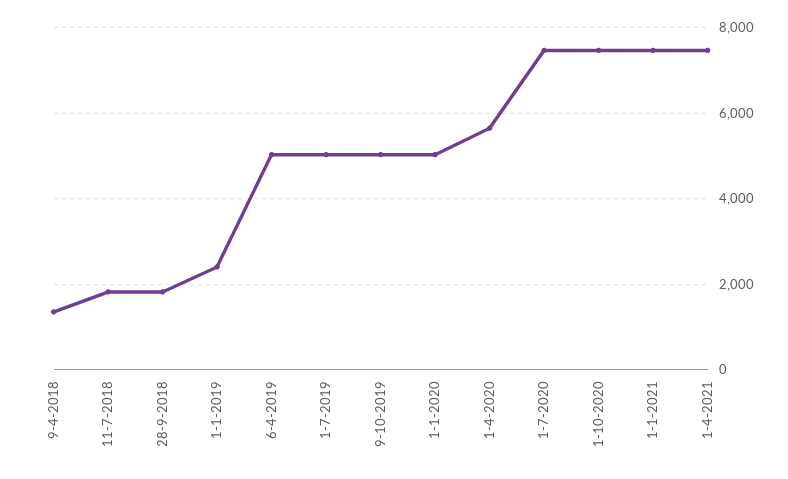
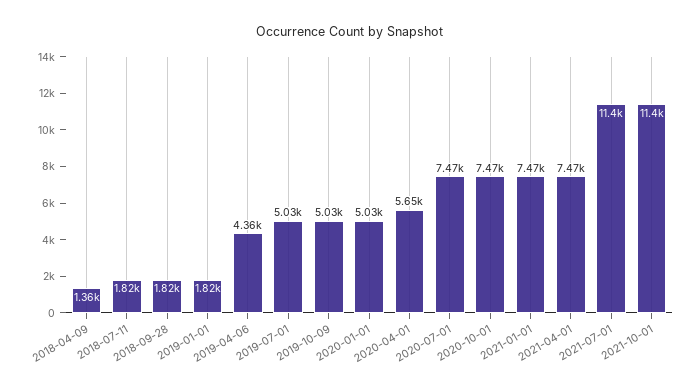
1-1-2019: 2400 -> 1820
6-4-2019: 5000 -> 4360
2021-07-01: none -> 11400
2021-10-01: none -> 11400

